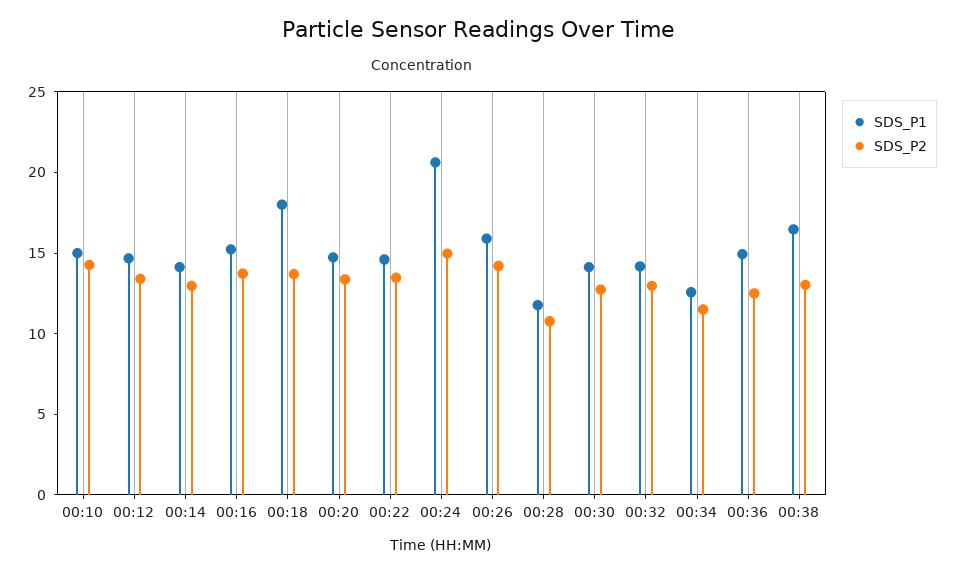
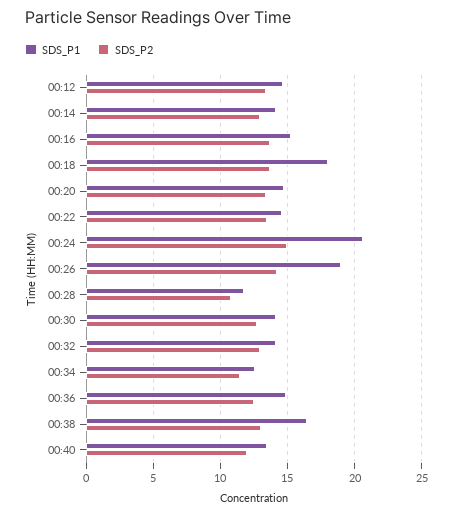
SDS_P1, 00:10: 15 -> none
SDS_P2, 00:10: 14 -> none
SDS_P1, 00:26: 16 -> 19
SDS_P1, 00:40: none -> 13.5
SDS_P2, 00:40: none -> 12

